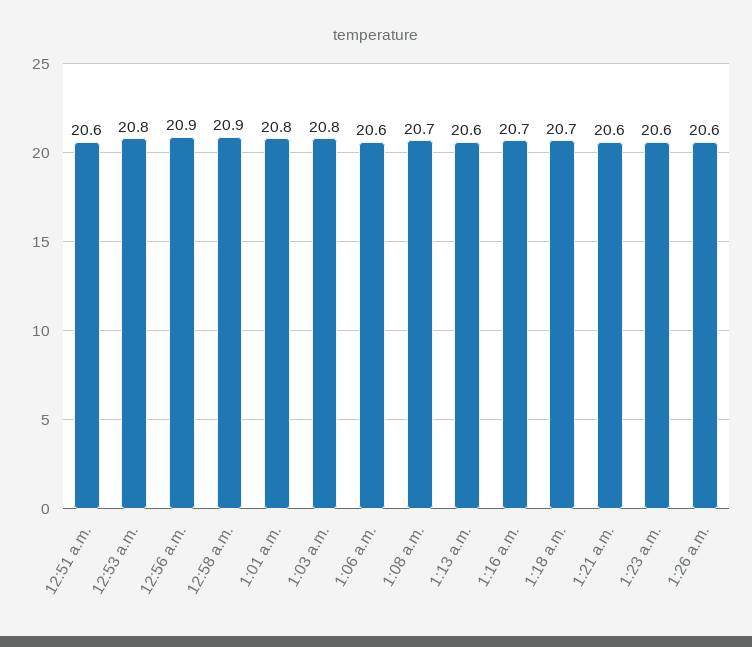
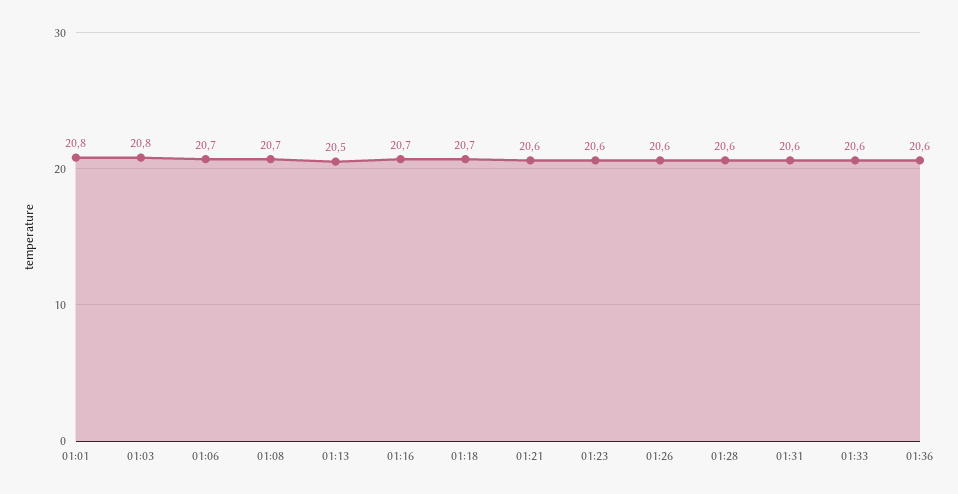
12:51 a.m.: 20.6 -> none
12:53 a.m.: 20.8 -> none
12:56 a.m.: 20.9 -> none
12:58 a.m.: 20.9 -> none
1:06 a.m.: 20.6 -> 20.7
1:13 a.m.: 20.6 -> 20.5
01:28: none -> 20.6
01:31: none -> 20.6
01:33: none -> 20.6
01:36: none -> 20.6

